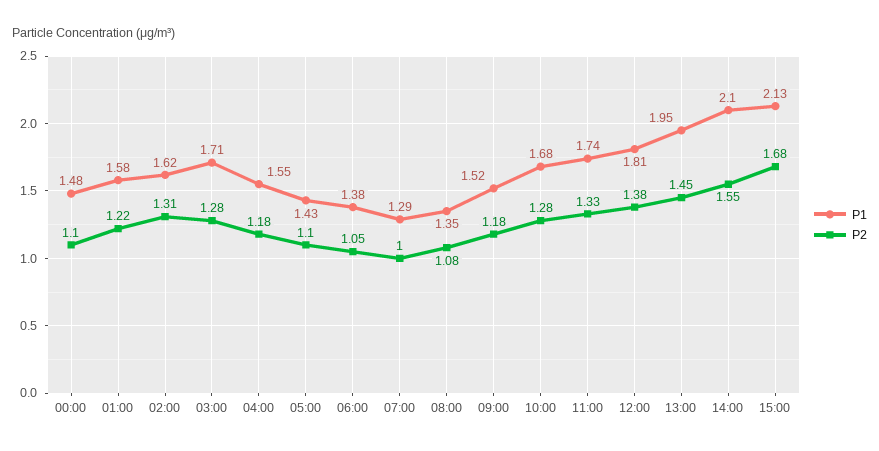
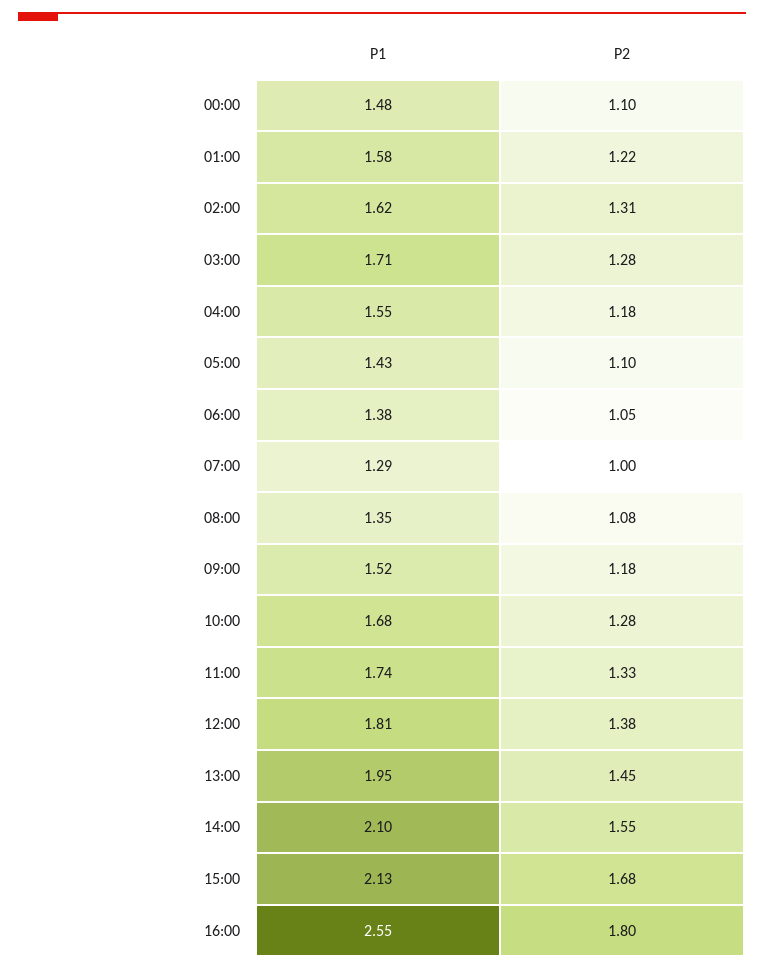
P1, 16:00: none -> 2.55
P2, 16:00: none -> 1.8

